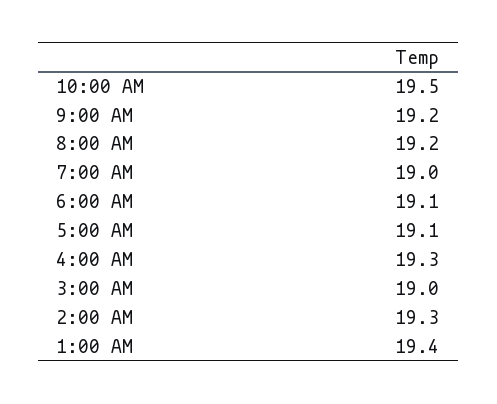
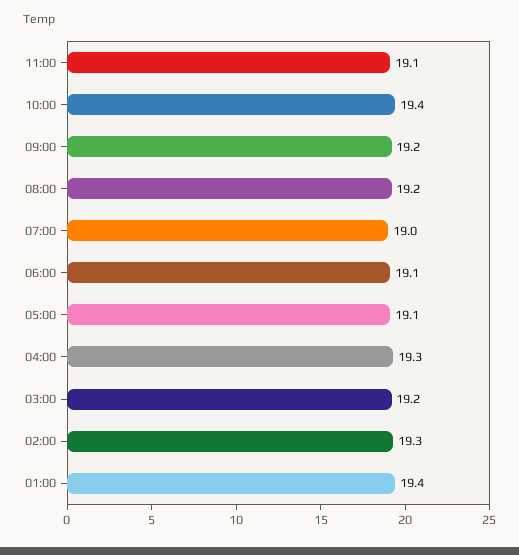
10:00 AM: 19.5 -> 19.4
3:00 AM: 19 -> 19.2
11:00: none -> 19.1

